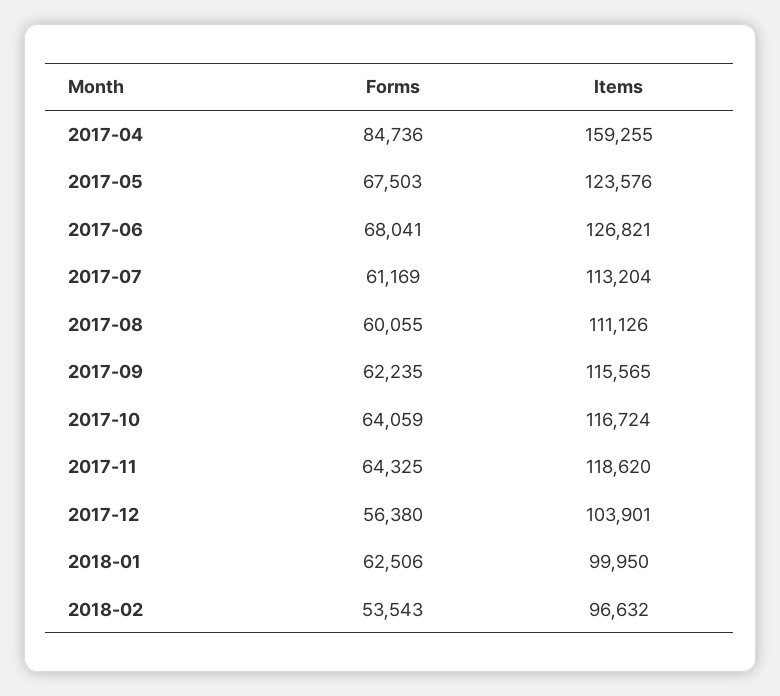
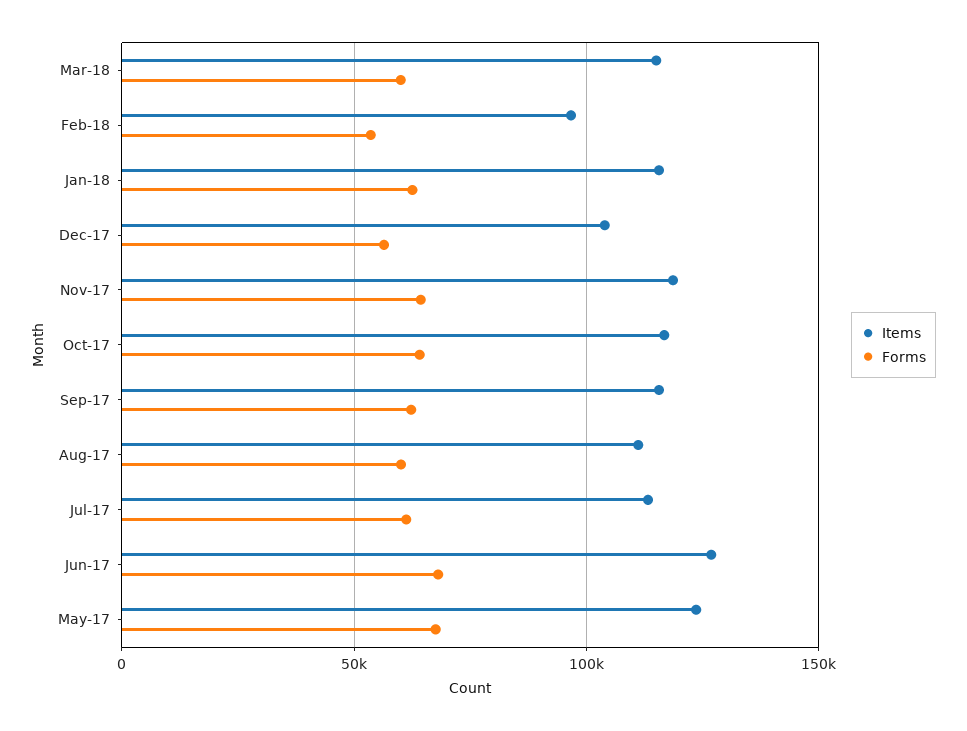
Forms, 2017-04: 84736 -> none
Items, 2017-04: 159255 -> none
Items, 2018-01: 99950 -> 115000
Items, Mar-18: none -> 115000
Forms, Mar-18: none -> 60000

